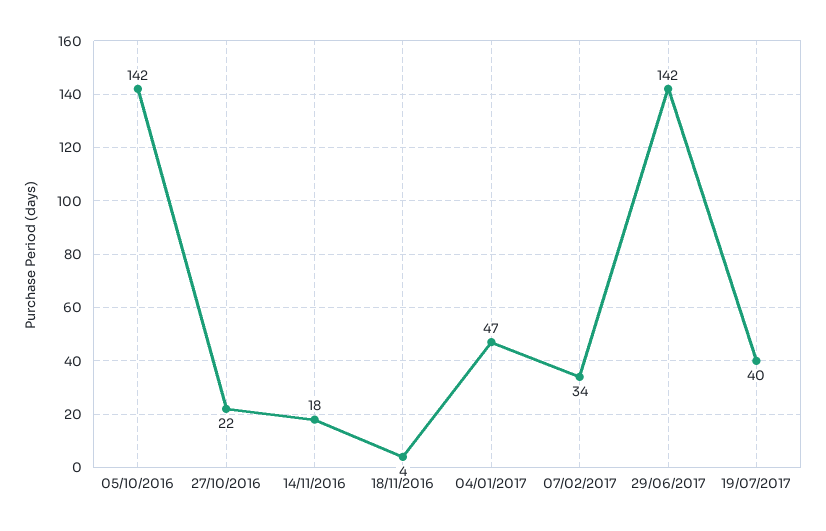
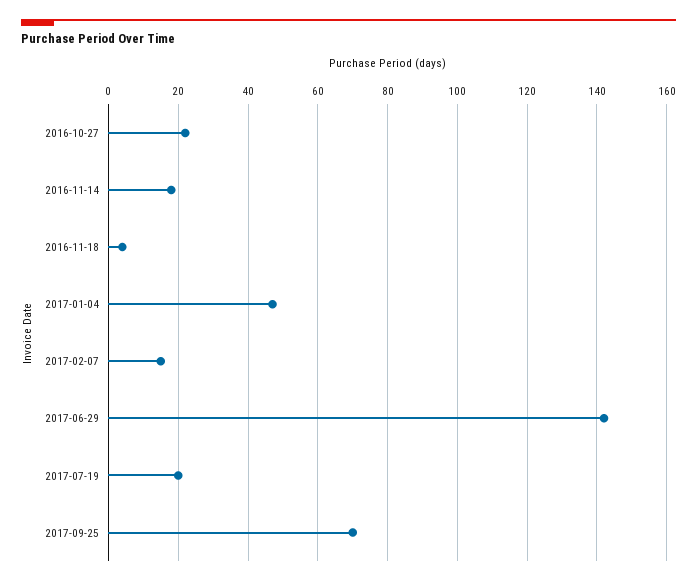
05/10/2016: 142 -> none
07/02/2017: 34 -> 15
19/07/2017: 40 -> 20
2017-09-25: none -> 70

